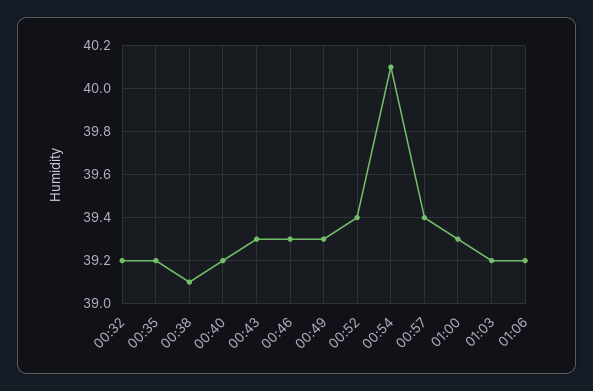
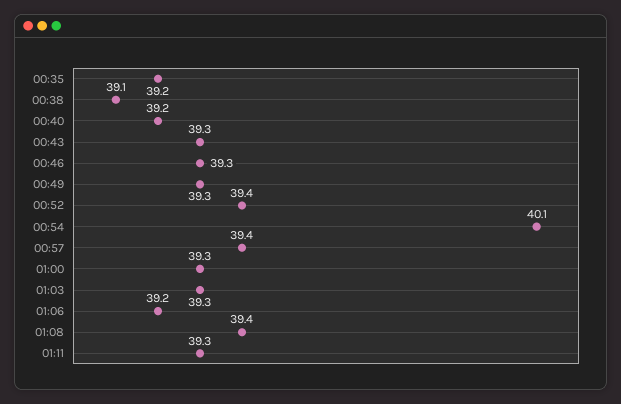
00:32: 39.2 -> none
01:03: 39.2 -> 39.3
01:08: none -> 39.4
01:11: none -> 39.3

